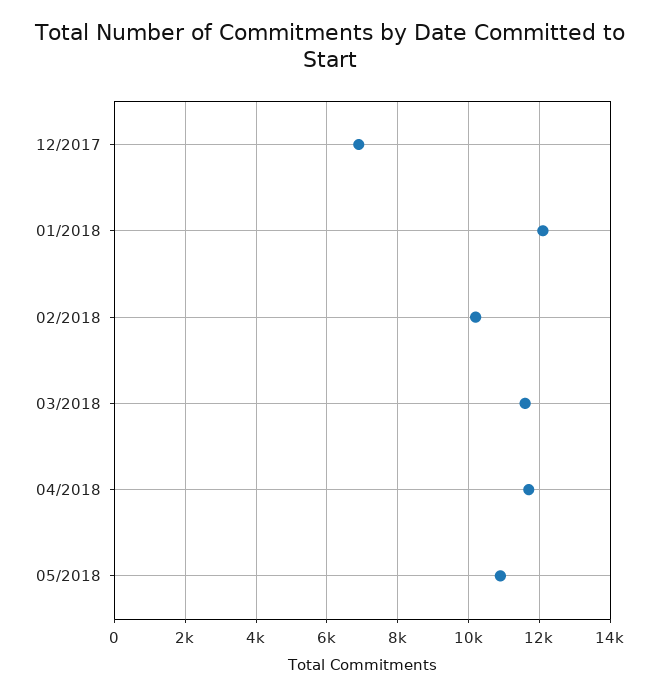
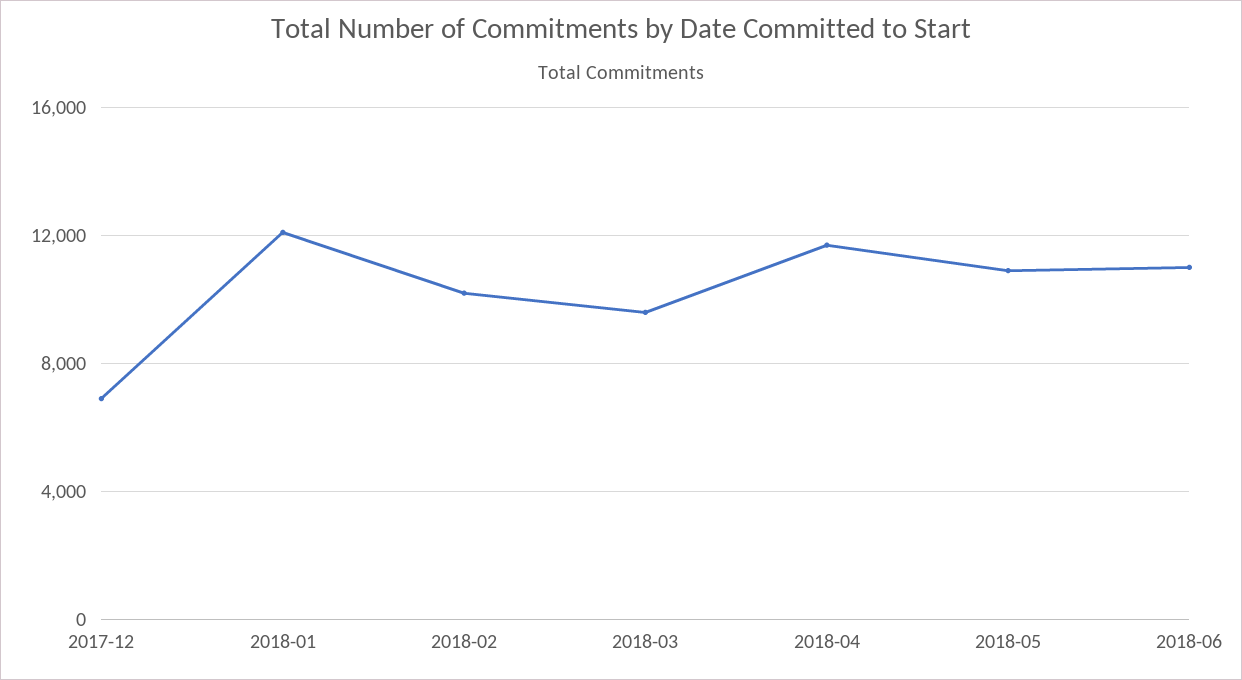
03/2018: 11600 -> 9500
2018-06: none -> 11000

